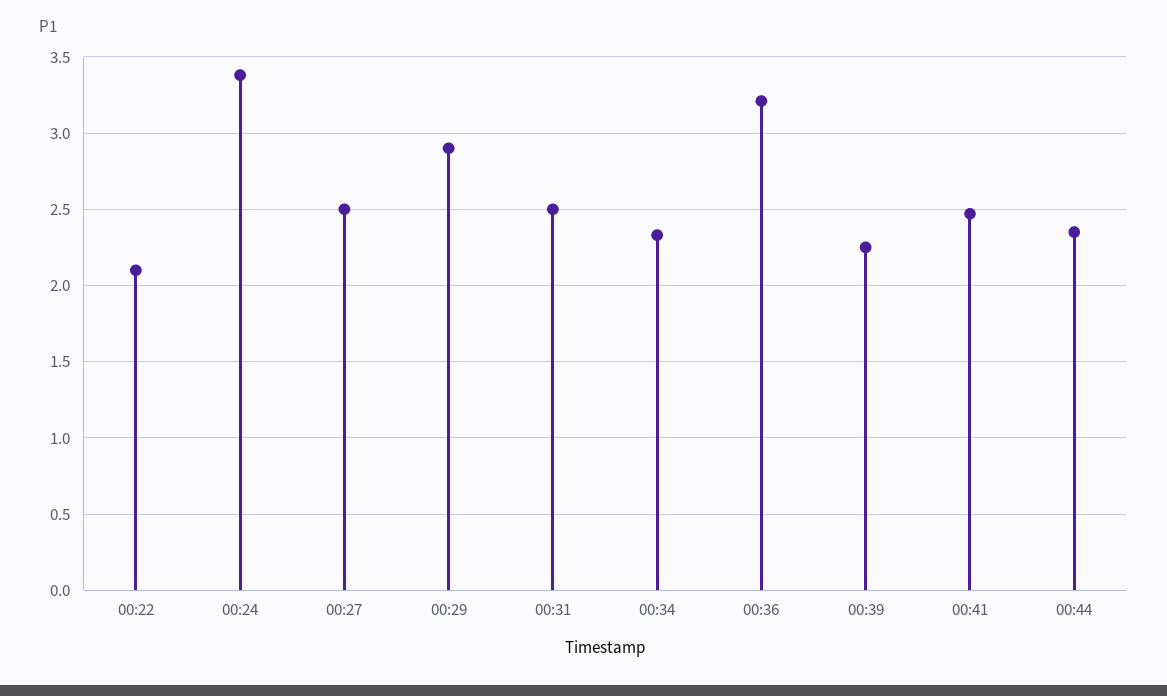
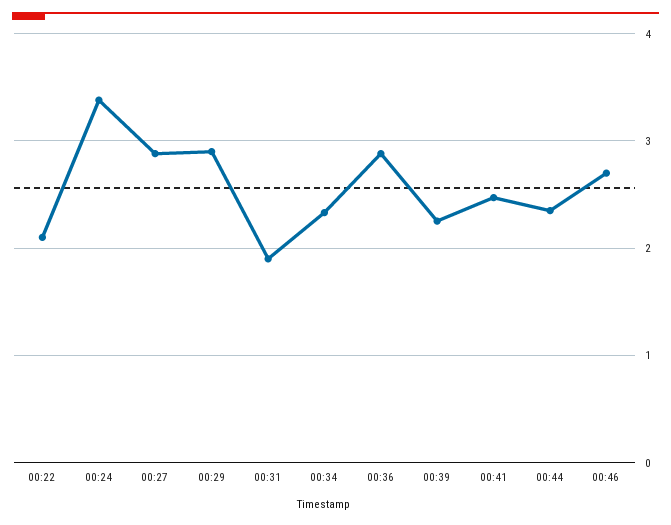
00:27: 2.5 -> 2.9
00:31: 2.5 -> 1.9
00:36: 3.2 -> 2.9
00:46: none -> 2.7

